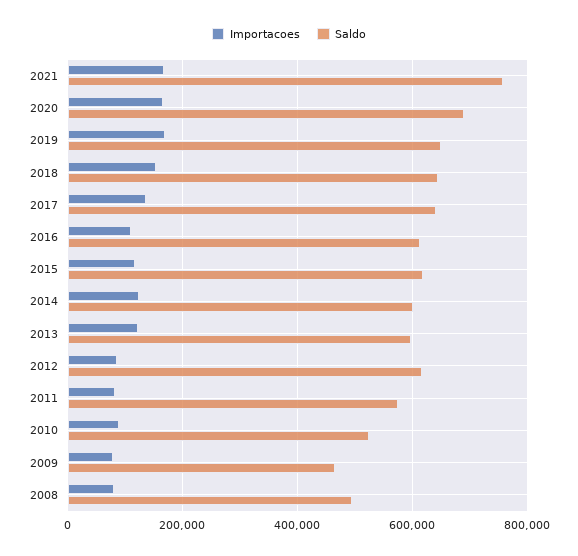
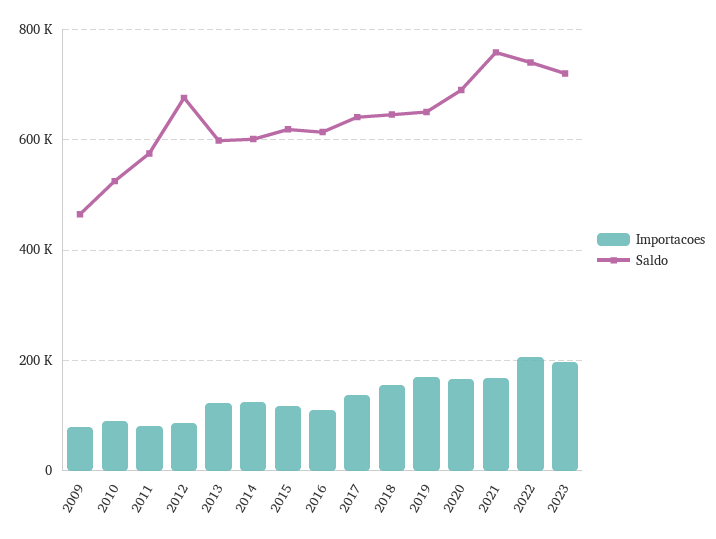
Saldo, 2012: 620000 -> 680000
Importacoes, 2008: 80000 -> none
Saldo, 2008: 500000 -> none
Importacoes, 2022: none -> 200000
Saldo, 2022: none -> 740000
Importacoes, 2023: none -> 200000
Saldo, 2023: none -> 720000

